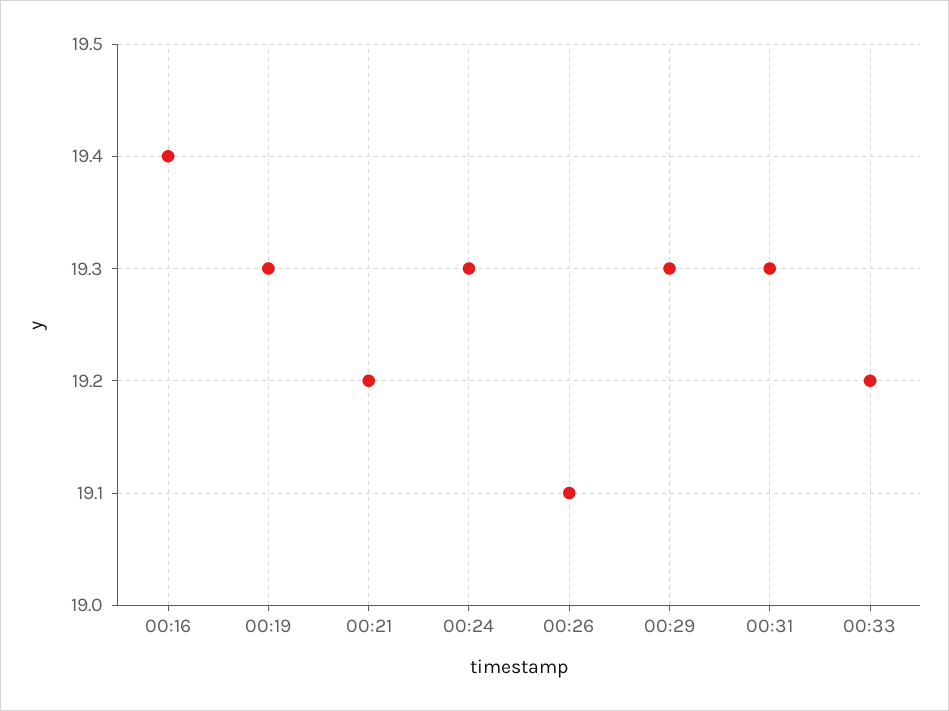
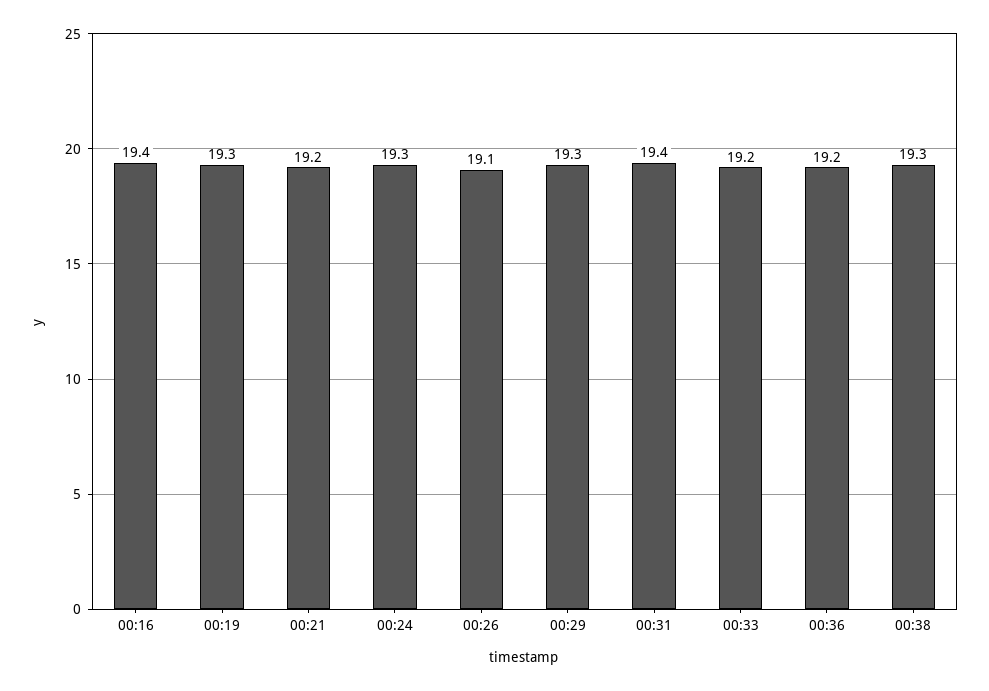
00:31: 19.3 -> 19.4
00:36: none -> 19.2
00:38: none -> 19.3

